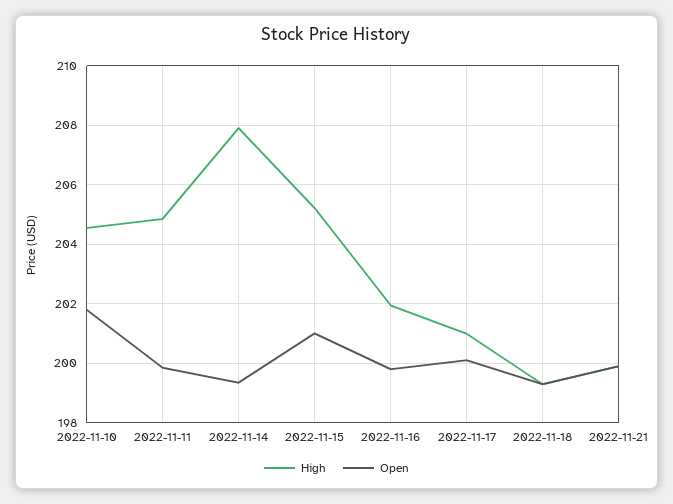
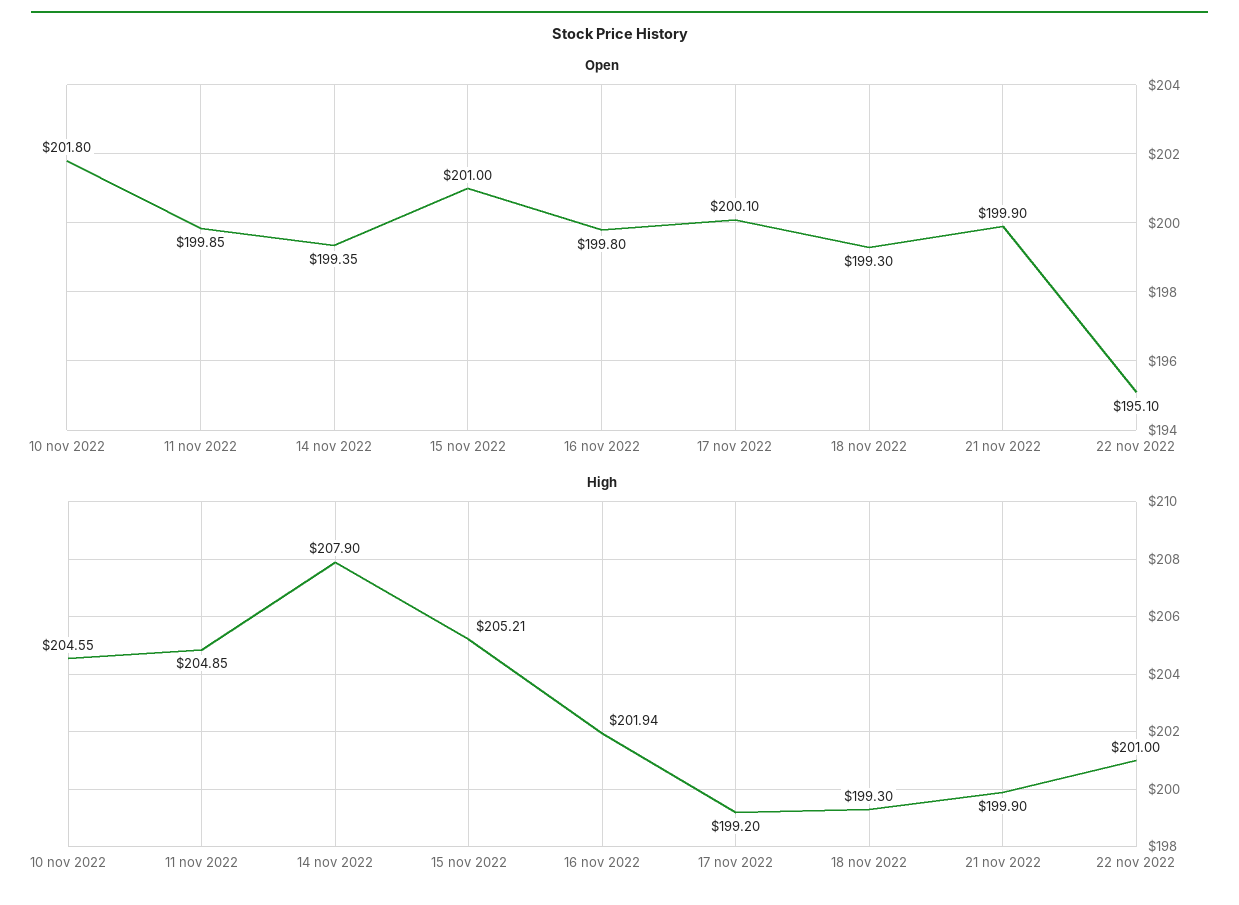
High, 2022-11-17: 201 -> 199.2
Open, 22 nov 2022: none -> 195.1
High, 22 nov 2022: none -> 201

